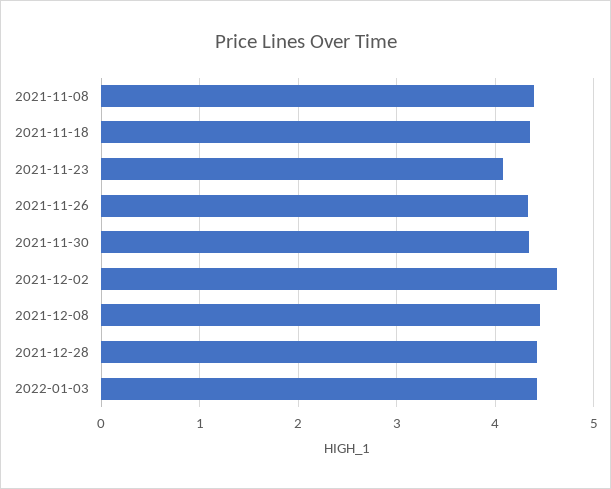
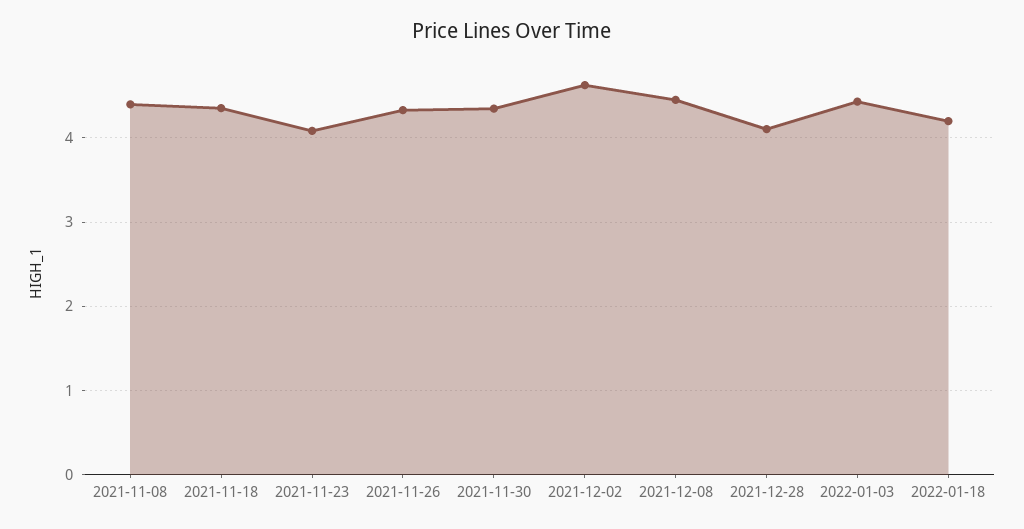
2021-12-28: 4.4 -> 4.1
2022-01-18: none -> 4.2

